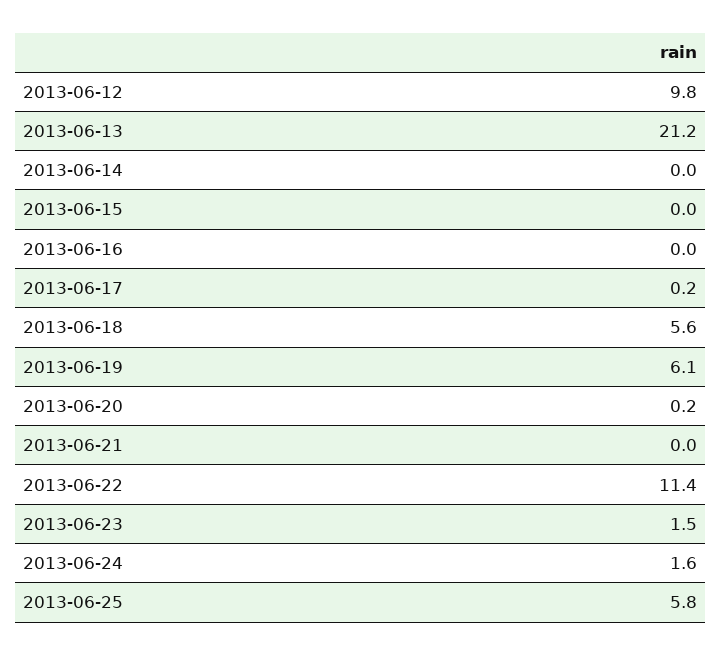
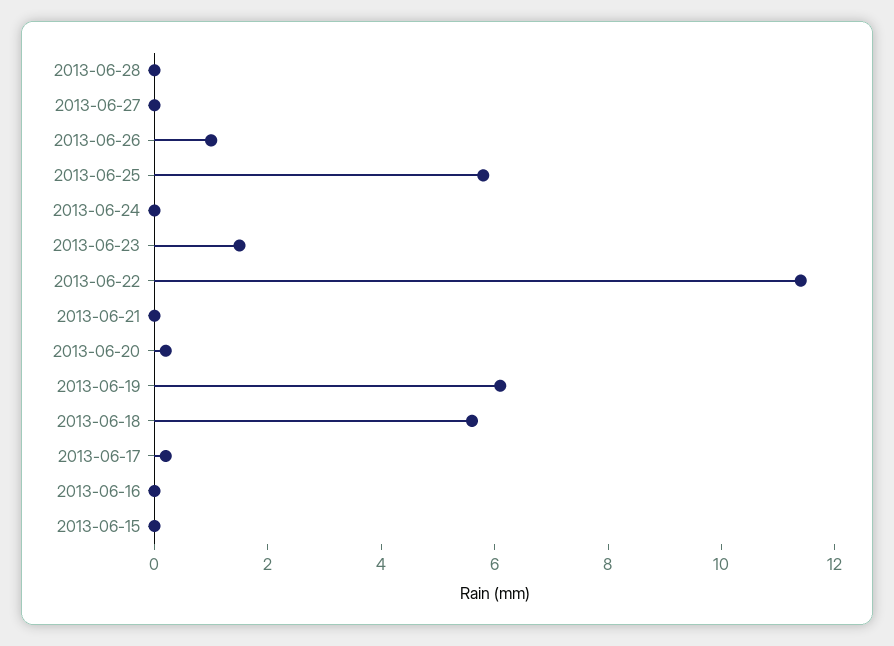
2013-06-12: 9.8 -> none
2013-06-13: 21.2 -> none
2013-06-14: 0 -> none
2013-06-24: 1.6 -> 0
2013-06-28: none -> 0
2013-06-27: none -> 0
2013-06-26: none -> 1

